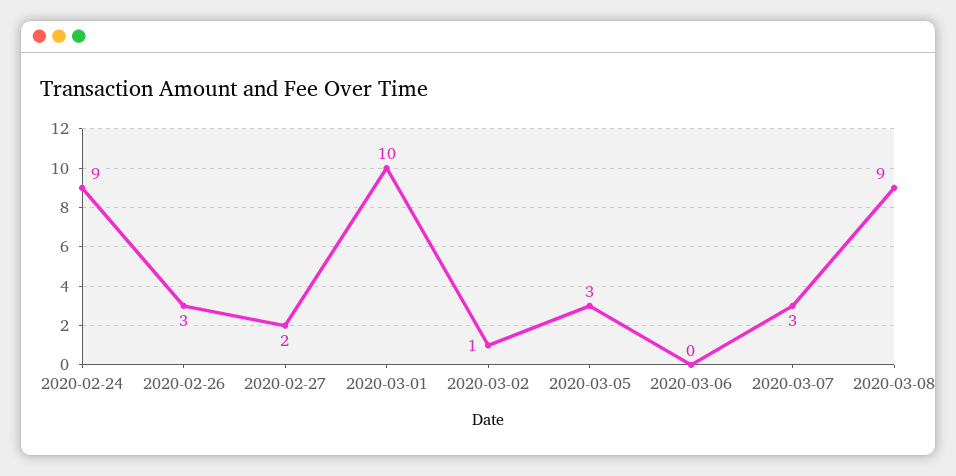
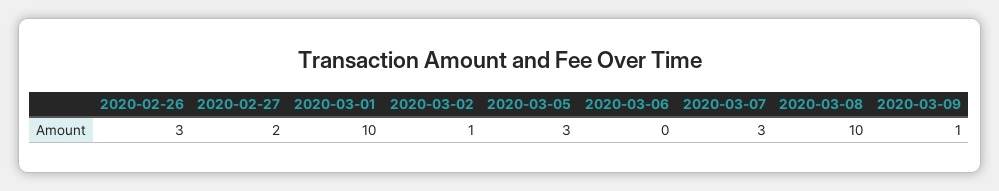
2020-02-24: 9 -> none
2020-03-08: 9 -> 10
2020-03-09: none -> 1

